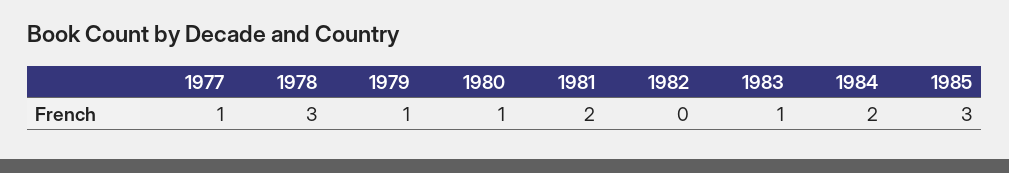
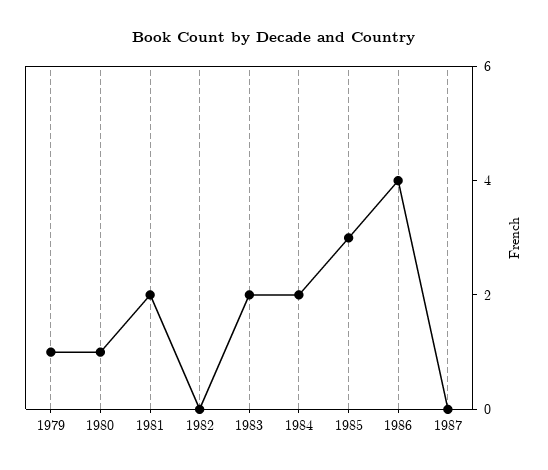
1977: 1 -> none
1978: 3 -> none
1983: 1 -> 2
1986: none -> 4
1987: none -> 0

